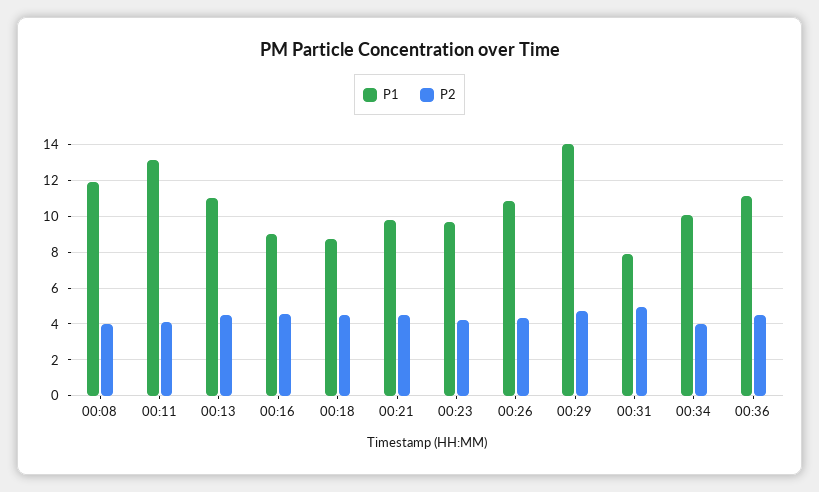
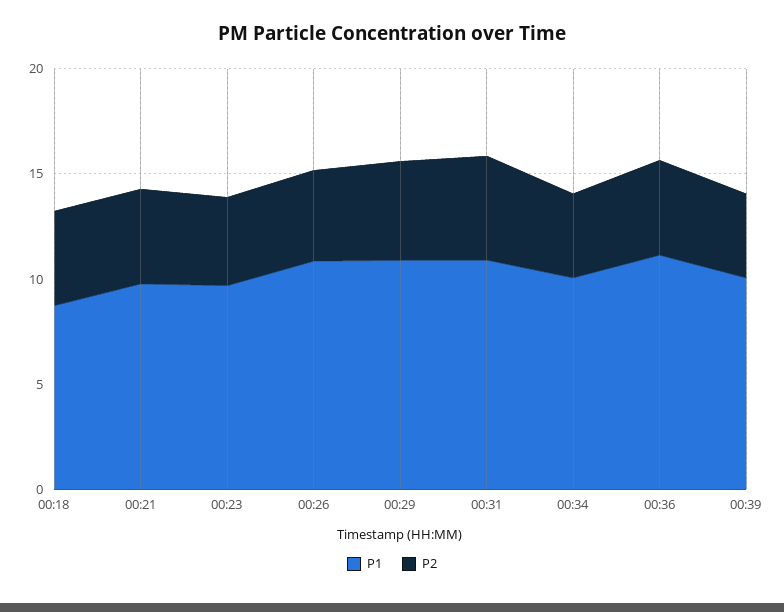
P1, 00:08: 12 -> none
P2, 00:08: 4 -> none
P1, 00:11: 13 -> none
P2, 00:11: 4 -> none
P1, 00:13: 11 -> none
P2, 00:13: 4.5 -> none
P1, 00:16: 9 -> none
P2, 00:16: 4.5 -> none
P1, 00:29: 14 -> 11
P1, 00:31: 8 -> 11
P1, 00:39: none -> 10
P2, 00:39: none -> 4

